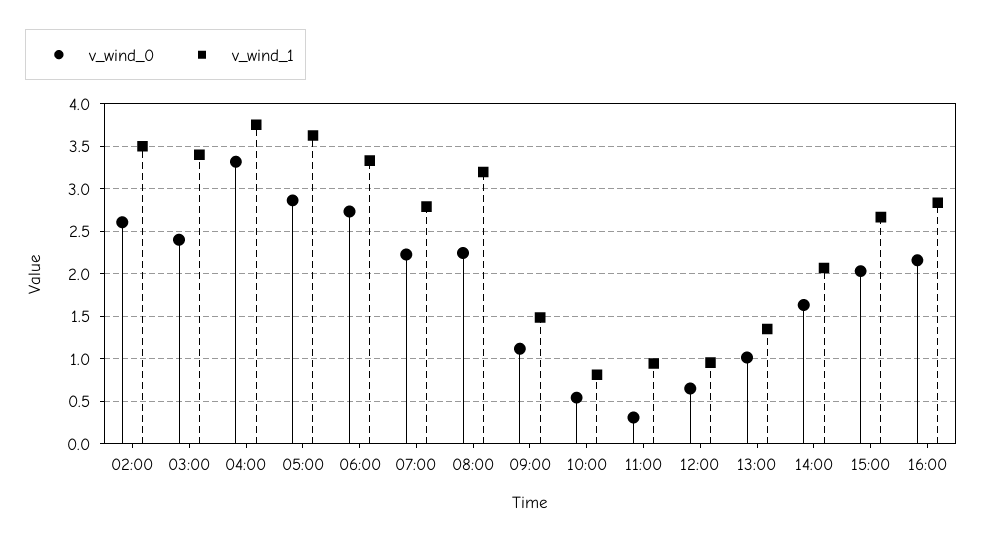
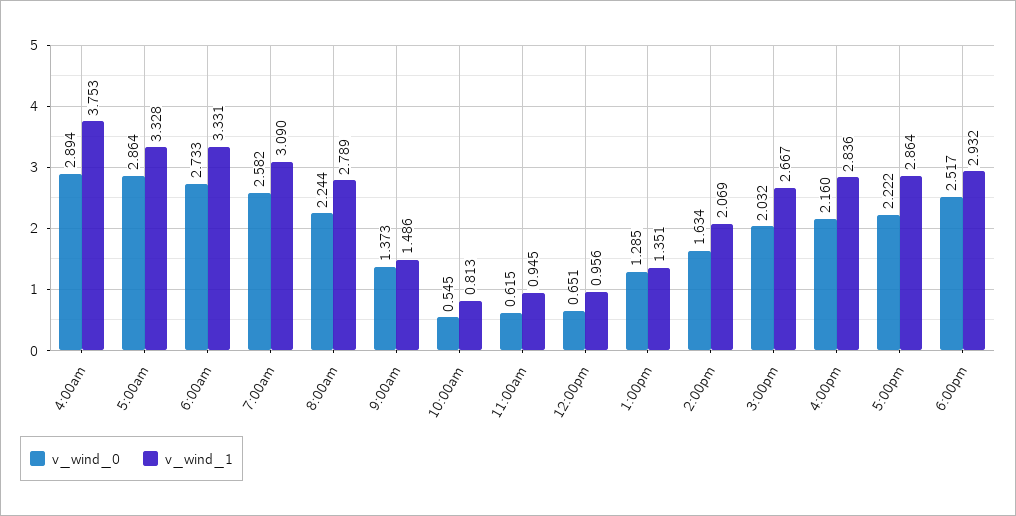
v_wind_0, 02:00: 2.6 -> none
v_wind_1, 02:00: 3.5 -> none
v_wind_0, 03:00: 2.4 -> none
v_wind_1, 03:00: 3.4 -> none
v_wind_0, 04:00: 3.3 -> 2.894
v_wind_1, 05:00: 3.6 -> 3.328
v_wind_0, 07:00: 2.2 -> 2.582
v_wind_1, 07:00: 2.8 -> 3.09
v_wind_1, 08:00: 3.2 -> 2.789
v_wind_0, 09:00: 1.1 -> 1.373
v_wind_0, 11:00: 0.3 -> 0.615
v_wind_0, 13:00: 1 -> 1.285
v_wind_0, 5:00pm: none -> 2.222
v_wind_1, 5:00pm: none -> 2.864
v_wind_0, 6:00pm: none -> 2.517
v_wind_1, 6:00pm: none -> 2.932

